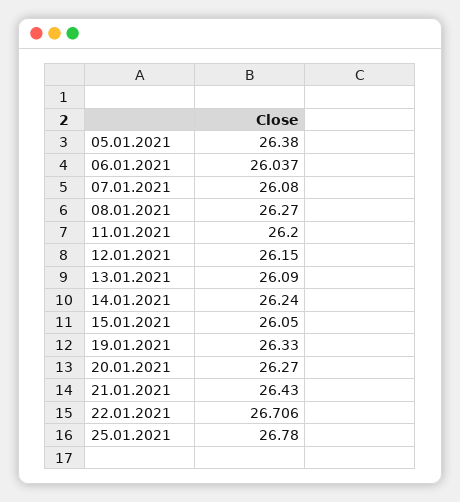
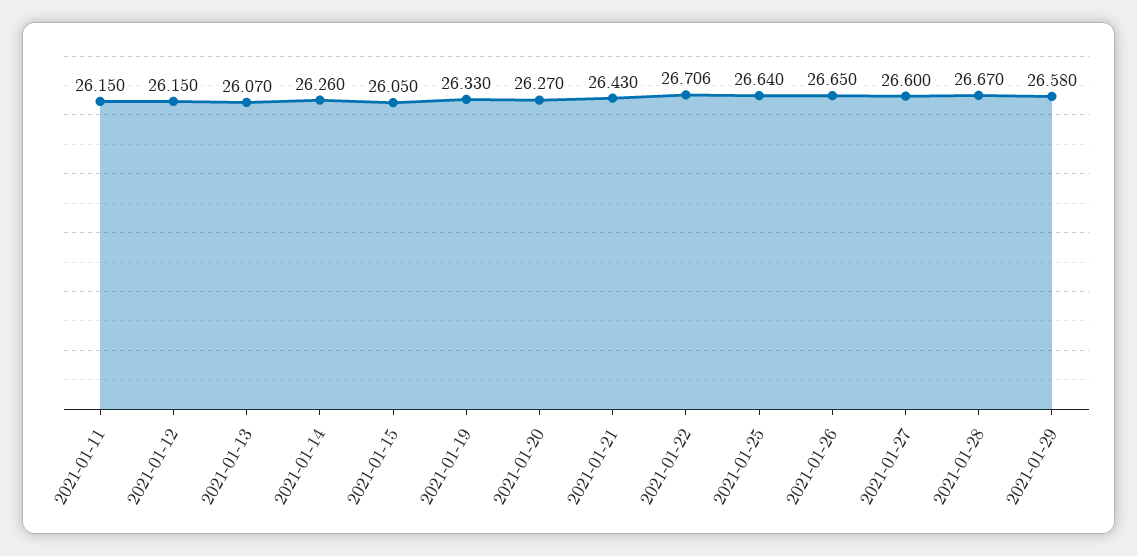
05.01.2021: 26.38 -> none
06.01.2021: 26.037 -> none
07.01.2021: 26.08 -> none
08.01.2021: 26.27 -> none
11.01.2021: 26.2 -> 26.15
13.01.2021: 26.09 -> 26.07
14.01.2021: 26.24 -> 26.26
25.01.2021: 26.78 -> 26.64
2021-01-26: none -> 26.65
2021-01-27: none -> 26.6
2021-01-28: none -> 26.67
2021-01-29: none -> 26.58

